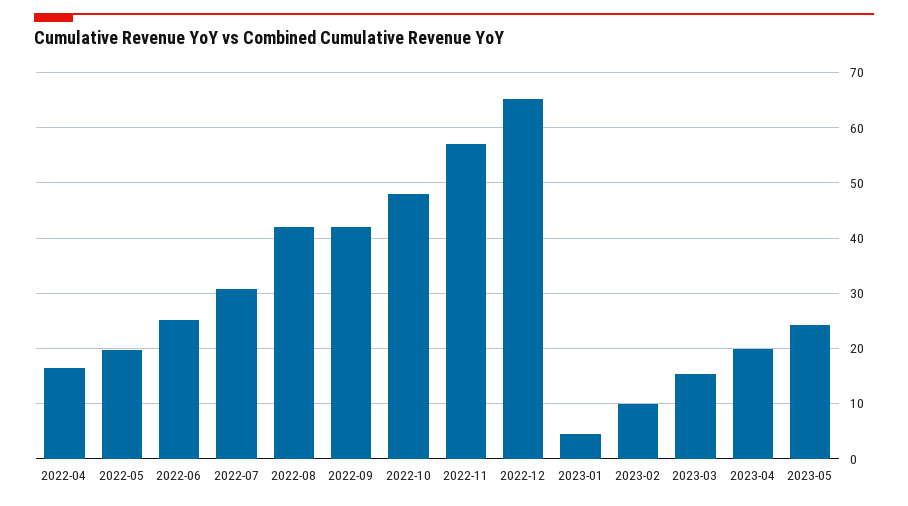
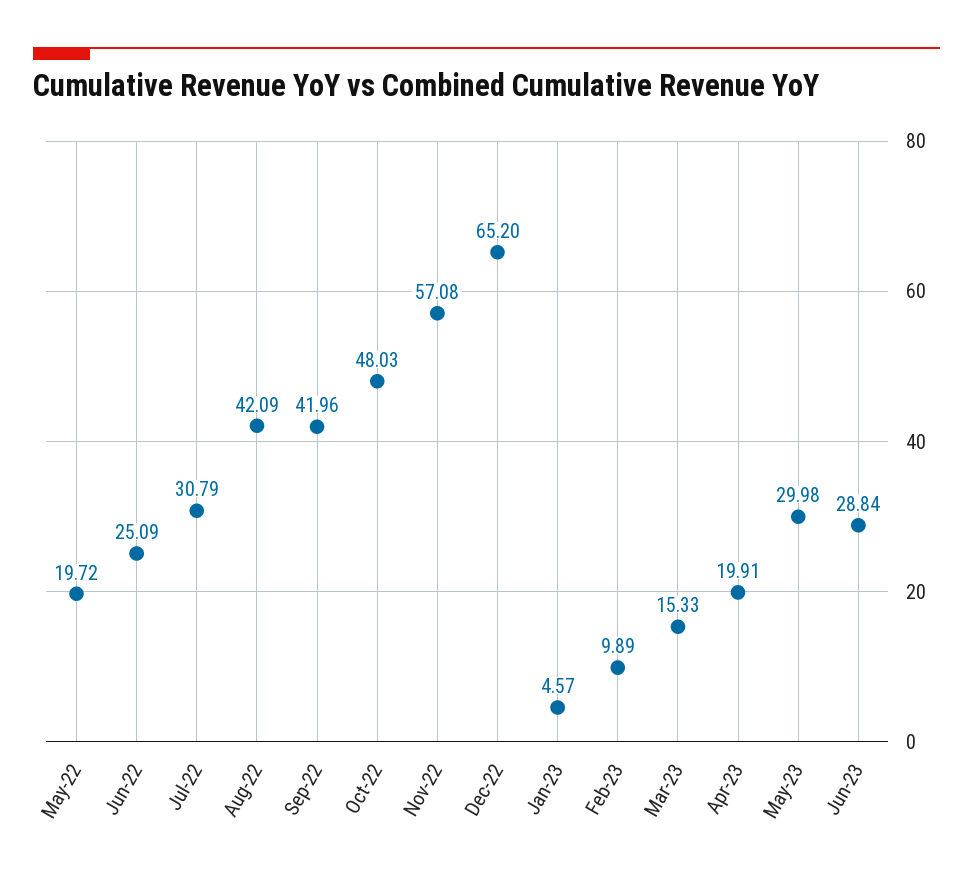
2022-04: 16 -> none
2023-05: 24 -> 29.98
Jun-23: none -> 28.84

